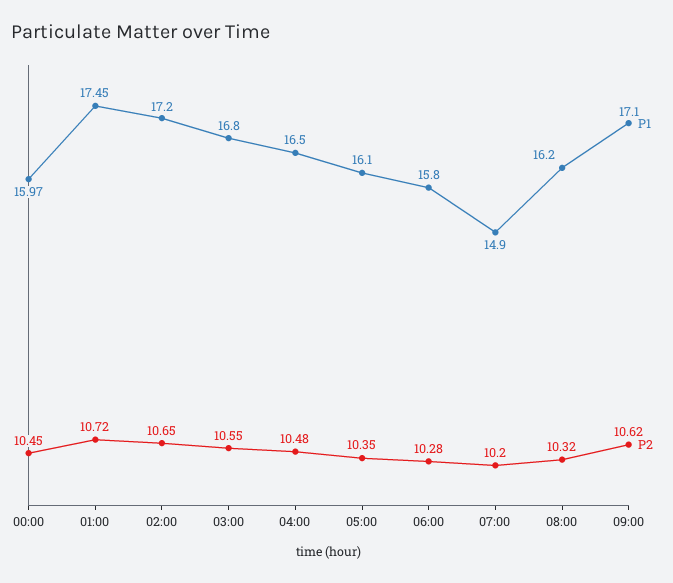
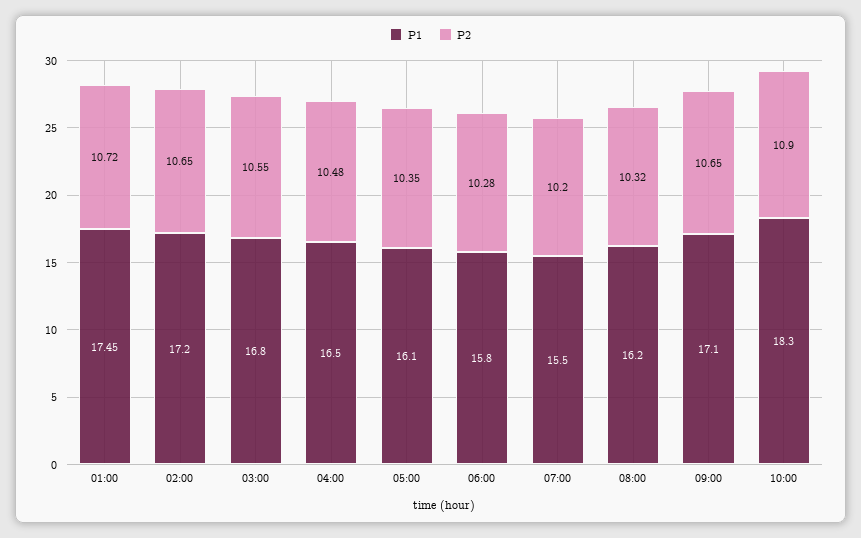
P1, 00:00: 15.97 -> none
P2, 00:00: 10.45 -> none
P1, 07:00: 14.9 -> 15.5
P2, 09:00: 10.62 -> 10.65
P1, 10:00: none -> 18.3
P2, 10:00: none -> 10.9

